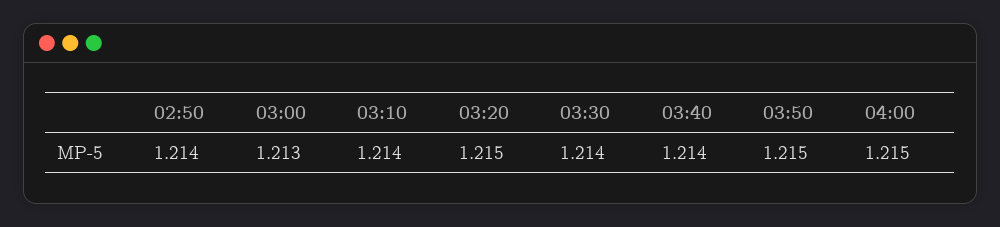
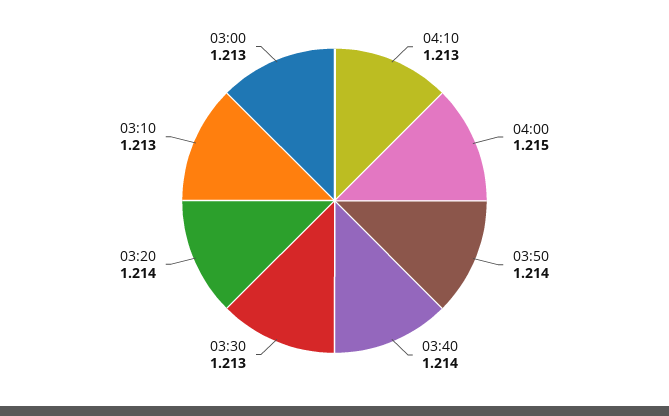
02:50: 1.214 -> none
03:10: 1.214 -> 1.213
03:20: 1.215 -> 1.214
03:30: 1.214 -> 1.213
03:50: 1.215 -> 1.214
04:10: none -> 1.213

